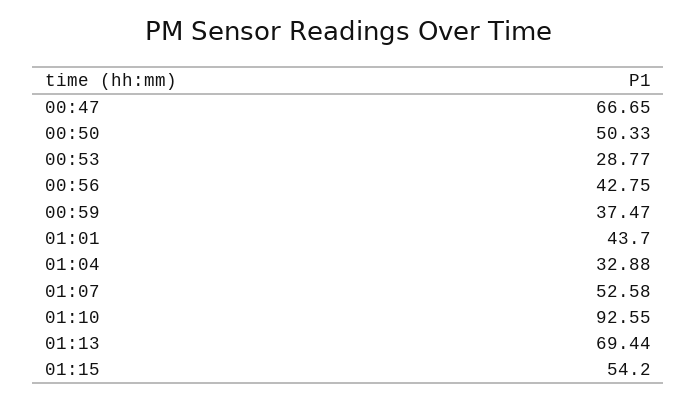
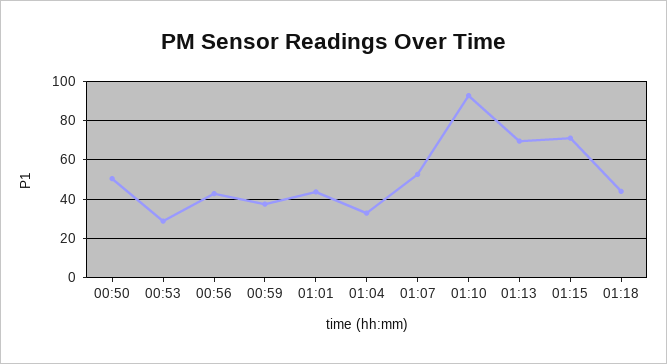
00:47: 66.65 -> none
01:15: 54.2 -> 70
01:18: none -> 45

